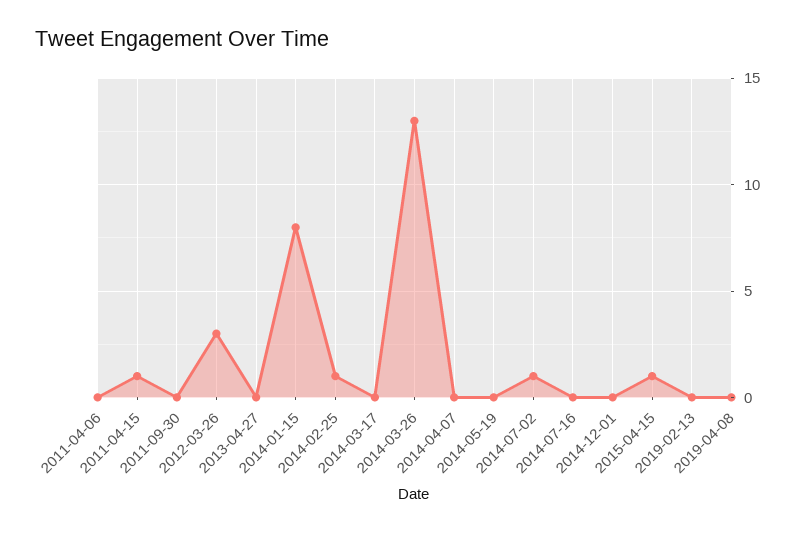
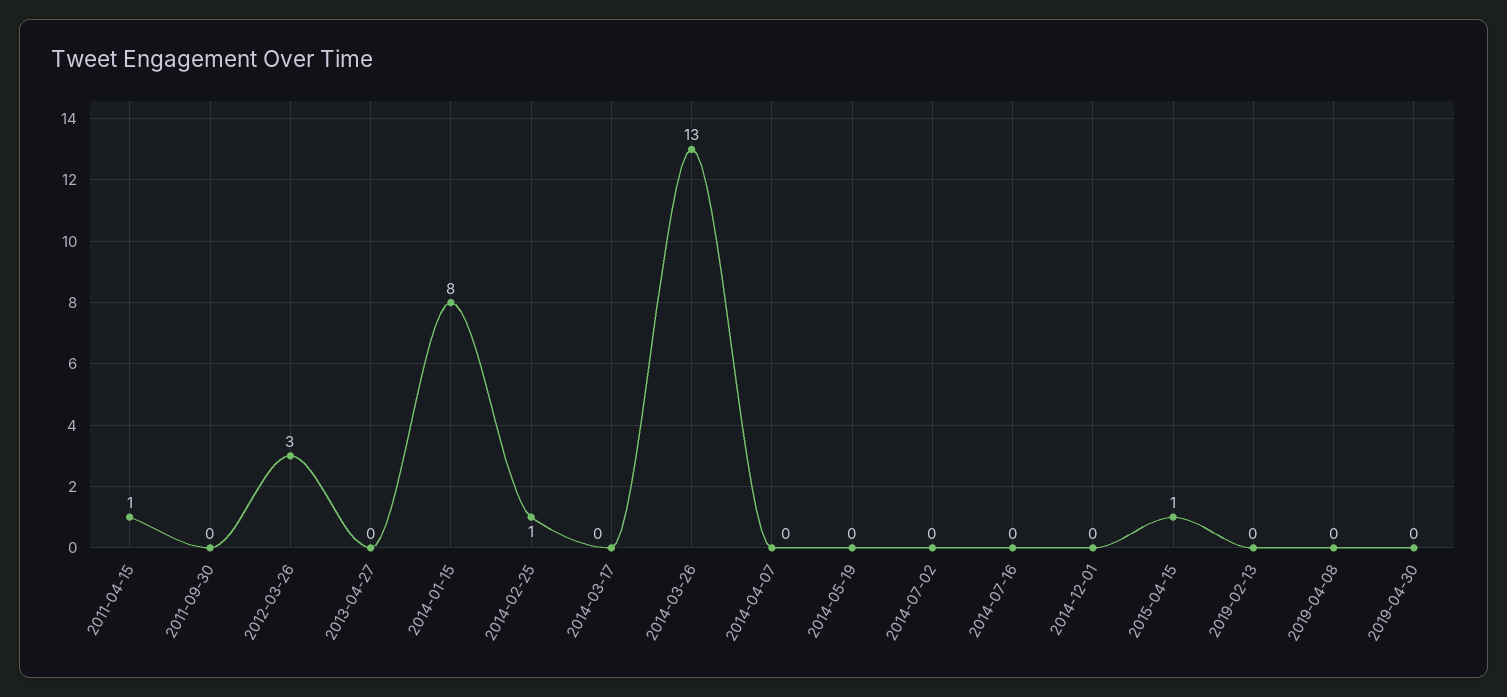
2011-04-06: 0 -> none
2014-07-02: 1 -> 0
2019-04-30: none -> 0

